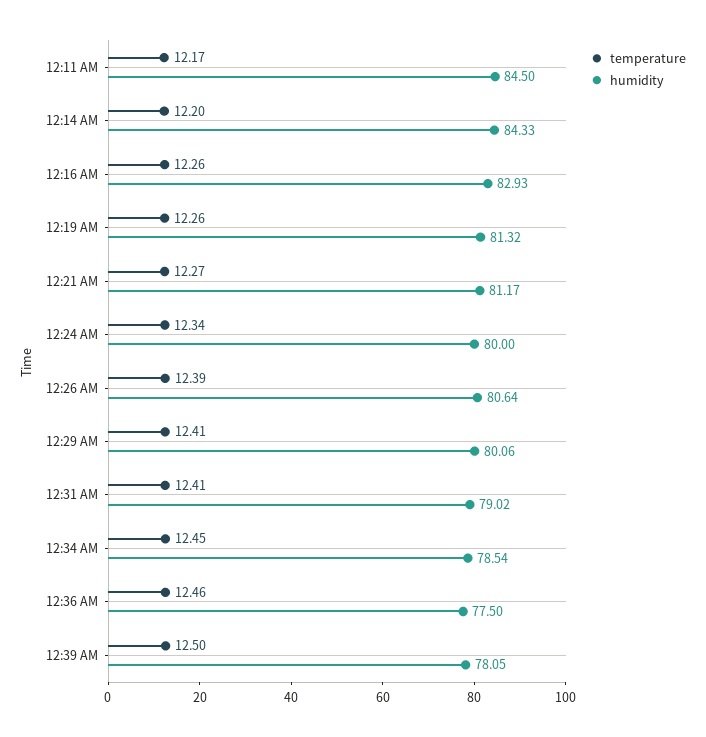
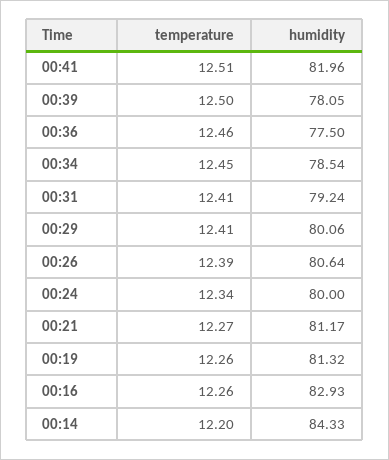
temperature, 12:11 AM: 12.17 -> none
humidity, 12:11 AM: 84.5 -> none
humidity, 12:31 AM: 79.02 -> 79.24
temperature, 00:41: none -> 12.51
humidity, 00:41: none -> 81.96

